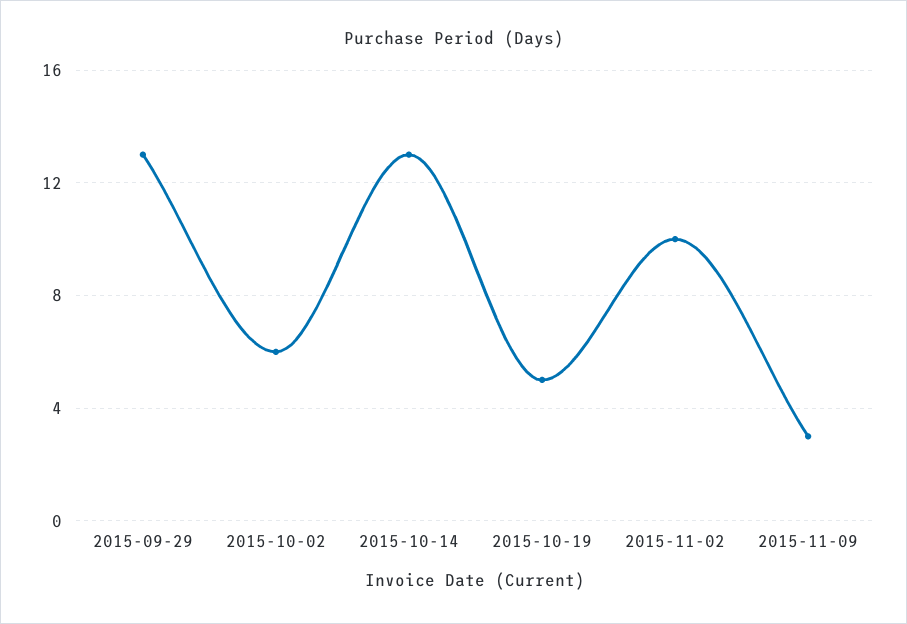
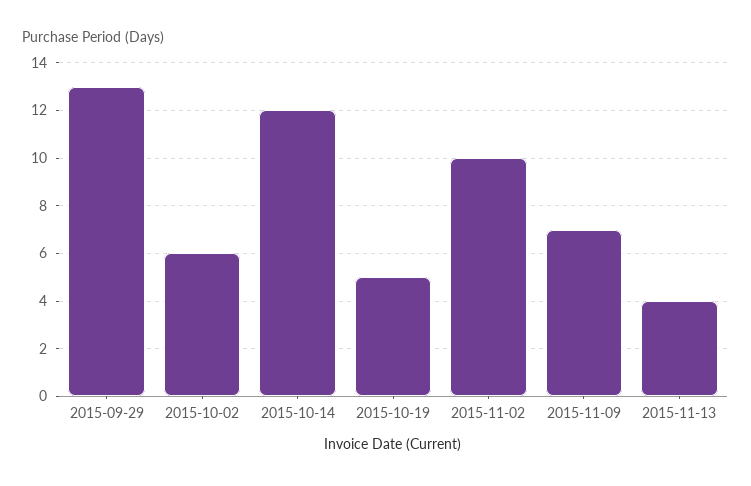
2015-10-14: 13 -> 12
2015-11-09: 3 -> 7
2015-11-13: none -> 4

